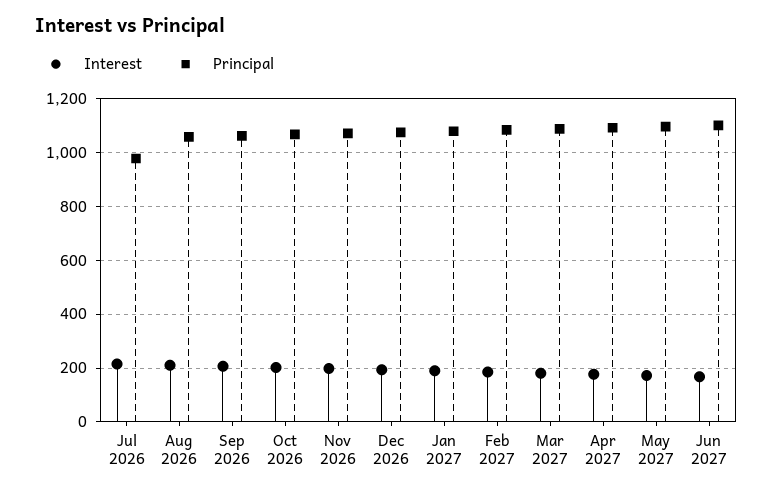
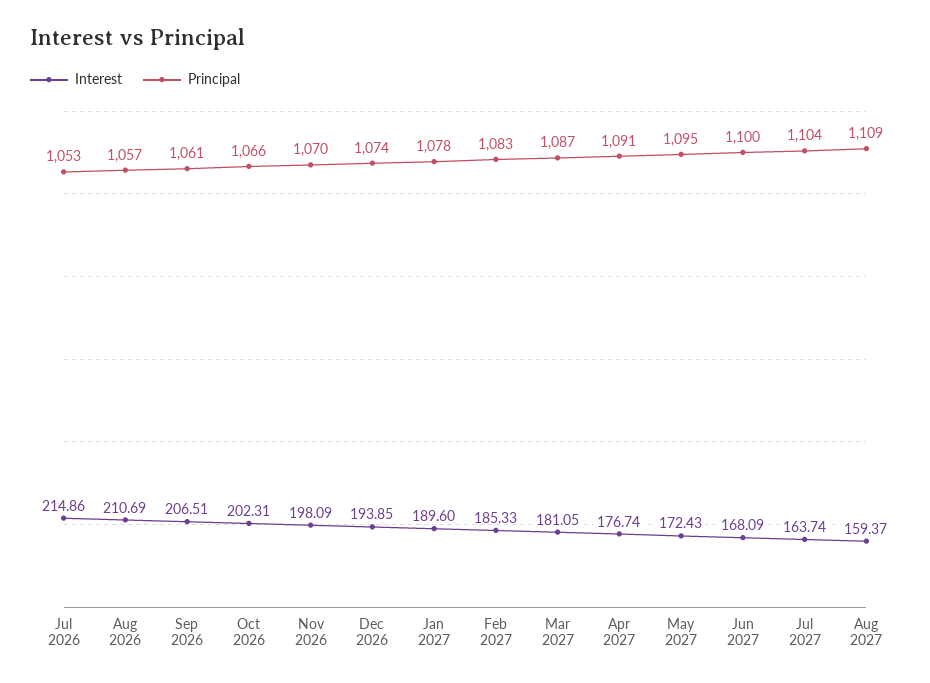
Principal, Jul 2026: 975 -> 1053
Interest, Jul 2027: none -> 163.74
Principal, Jul 2027: none -> 1104
Interest, Aug 2027: none -> 159.37
Principal, Aug 2027: none -> 1109

